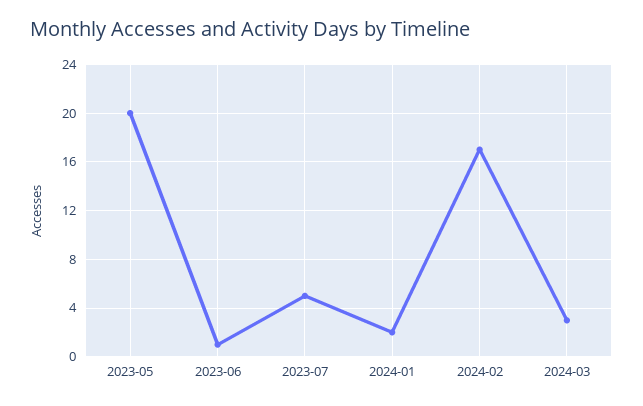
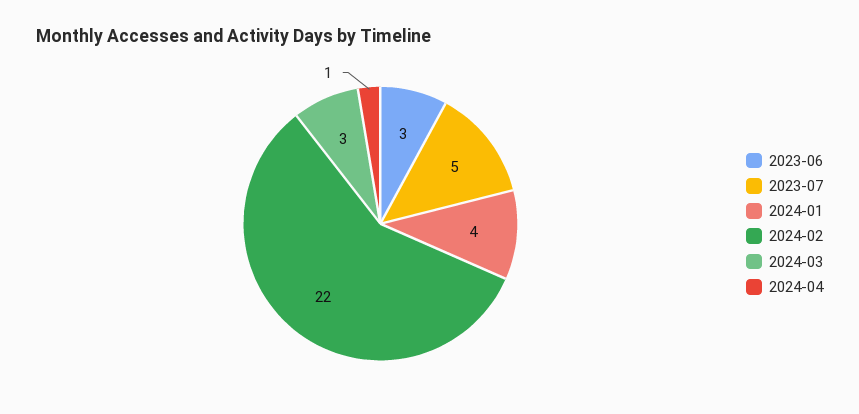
2023-05: 20 -> none
2023-06: 1 -> 3
2024-01: 2 -> 4
2024-02: 17 -> 22
2024-04: none -> 1

